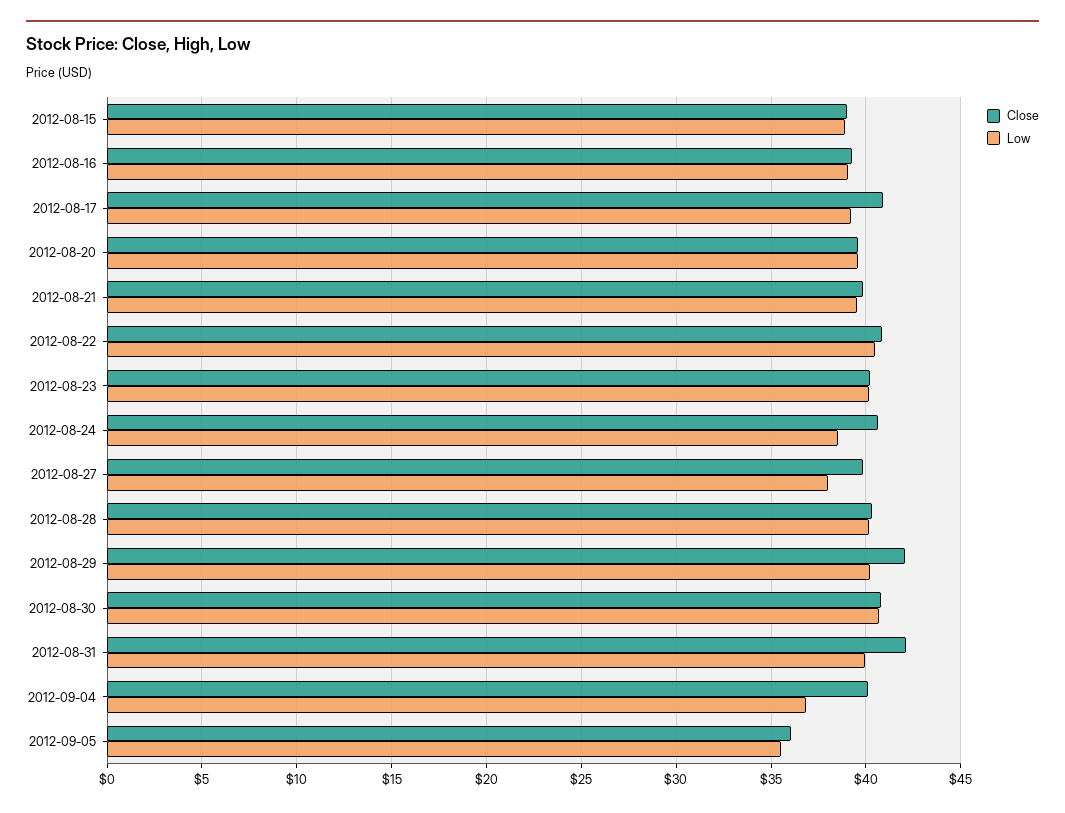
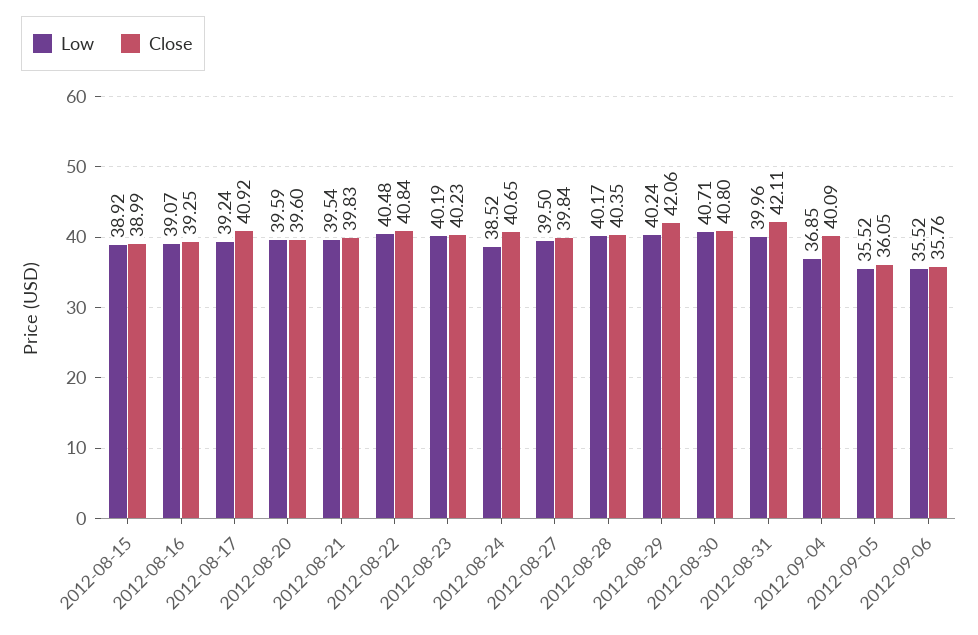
Low, 2012-08-27: 38 -> 39.5
Low, 2012-09-06: none -> 35.52
Close, 2012-09-06: none -> 35.76

